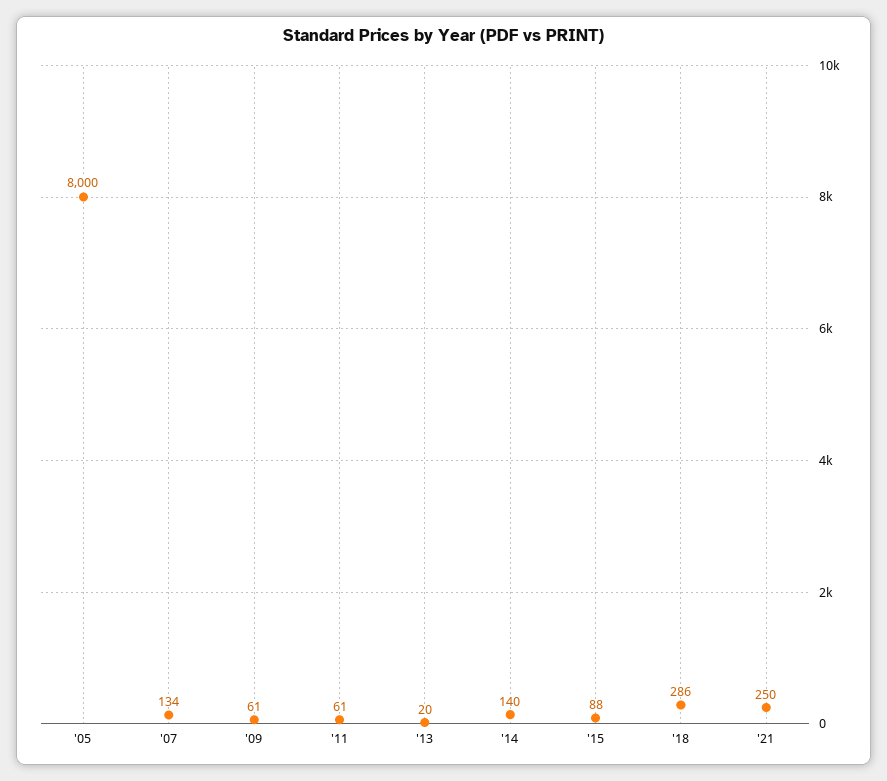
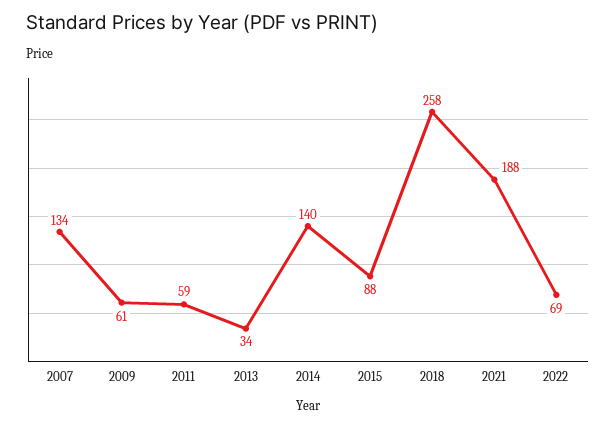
'05: 8000 -> none
'11: 61 -> 59
'13: 20 -> 34
'18: 286 -> 258
'21: 250 -> 188
2022: none -> 69

